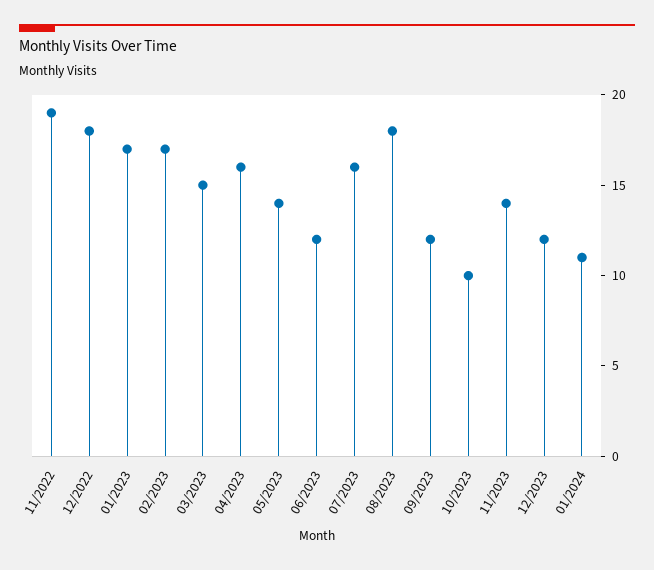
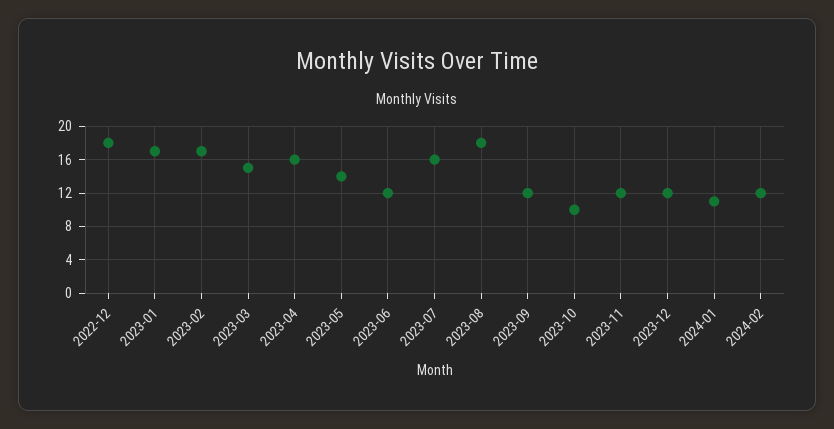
11/2022: 19 -> none
11/2023: 14 -> 12
2024-02: none -> 12

